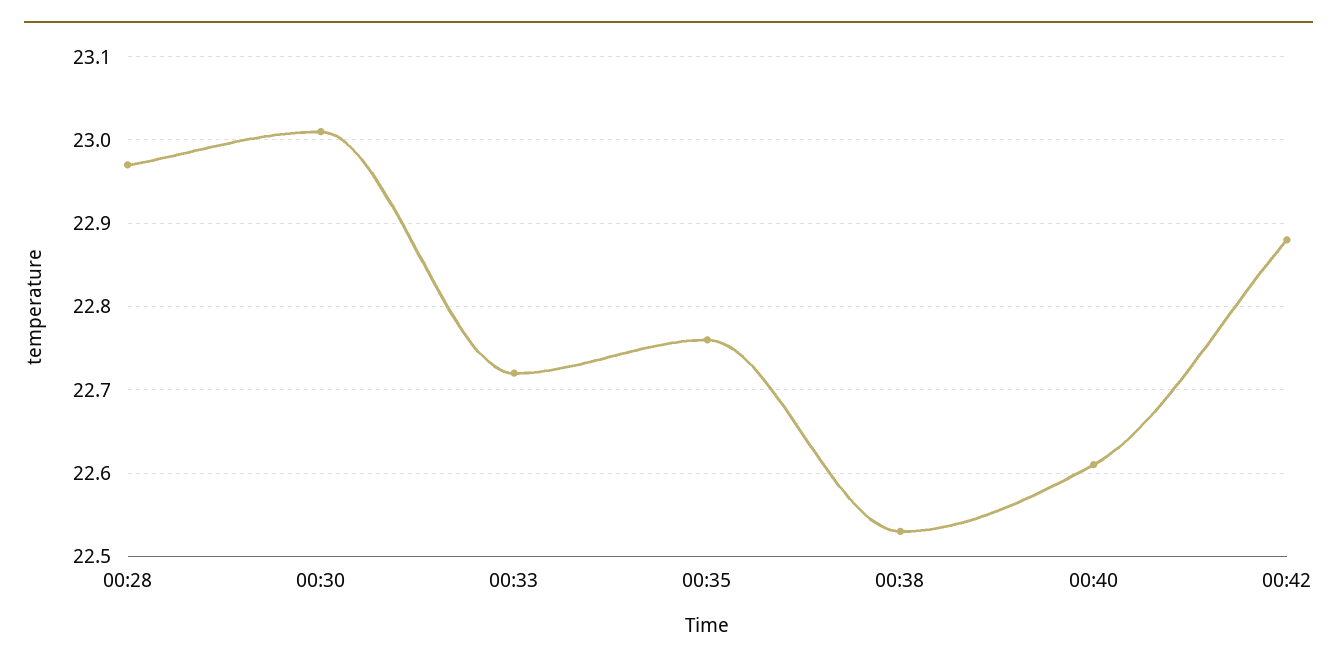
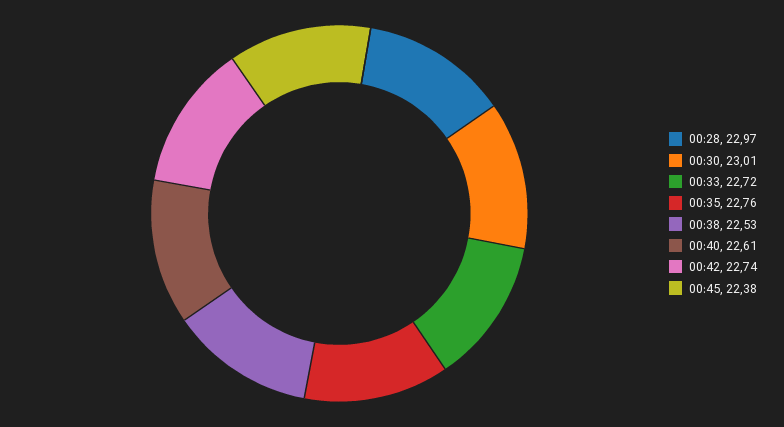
00:42: 22.88 -> 22.74
00:45: none -> 22.38

